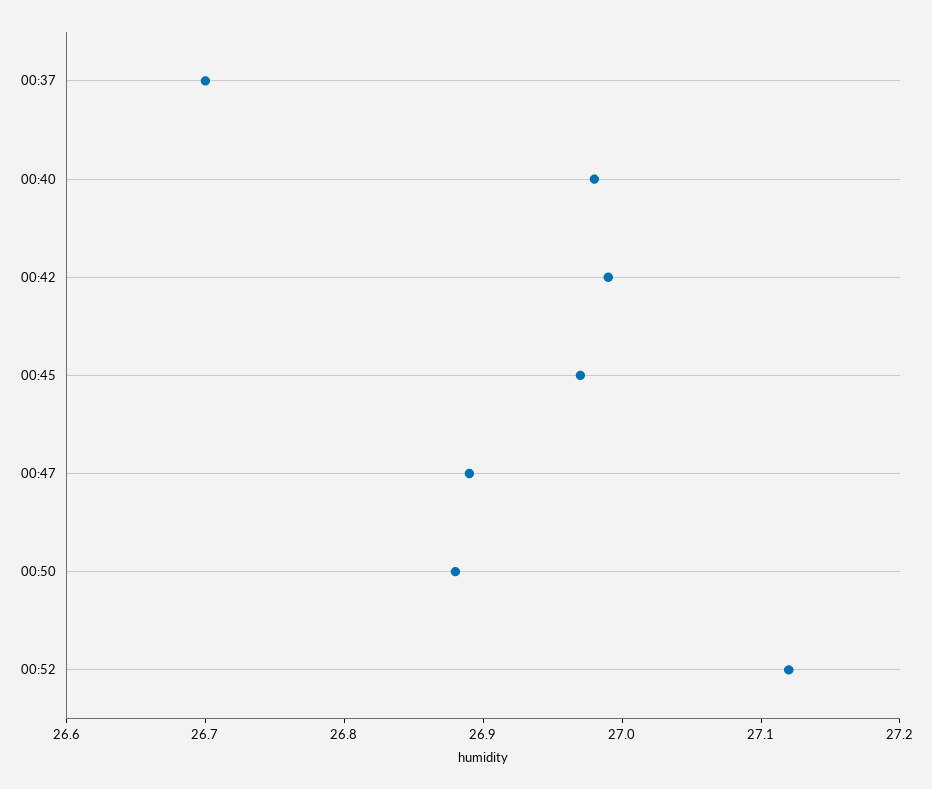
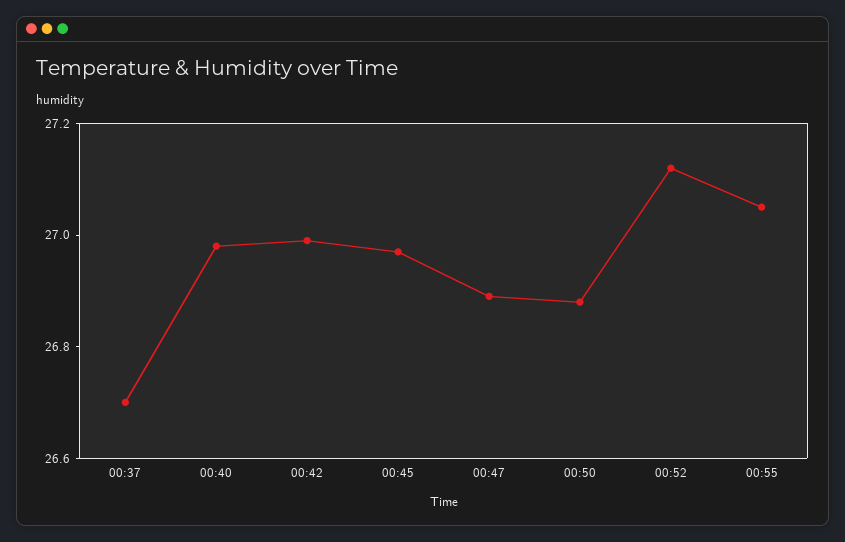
00:55: none -> 27.05

